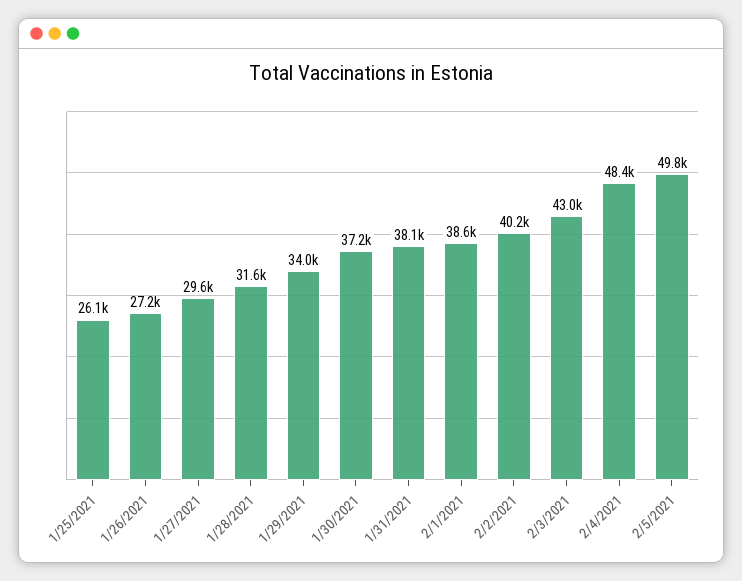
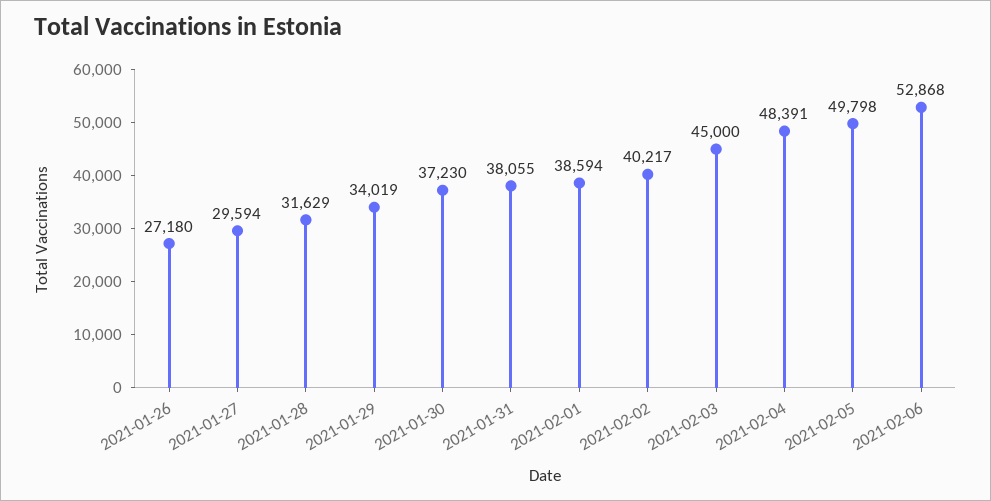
1/25/2021: 26100 -> none
2/3/2021: 43000 -> 45000
2021-02-06: none -> 52868

